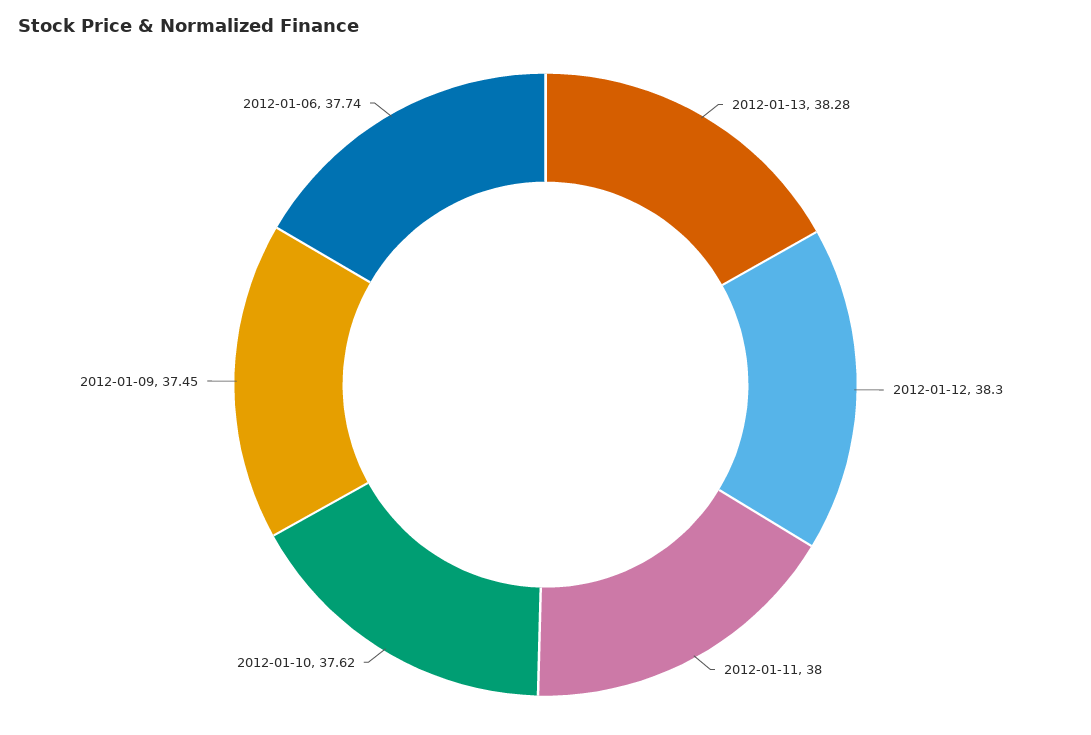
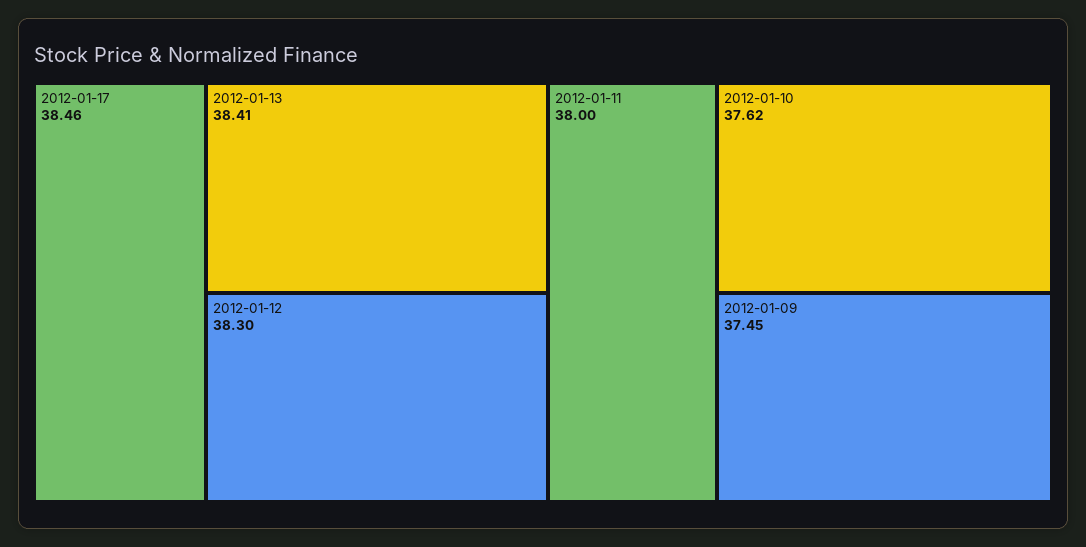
2012-01-13: 38.28 -> 38.41
2012-01-06: 37.74 -> none
2012-01-17: none -> 38.46

